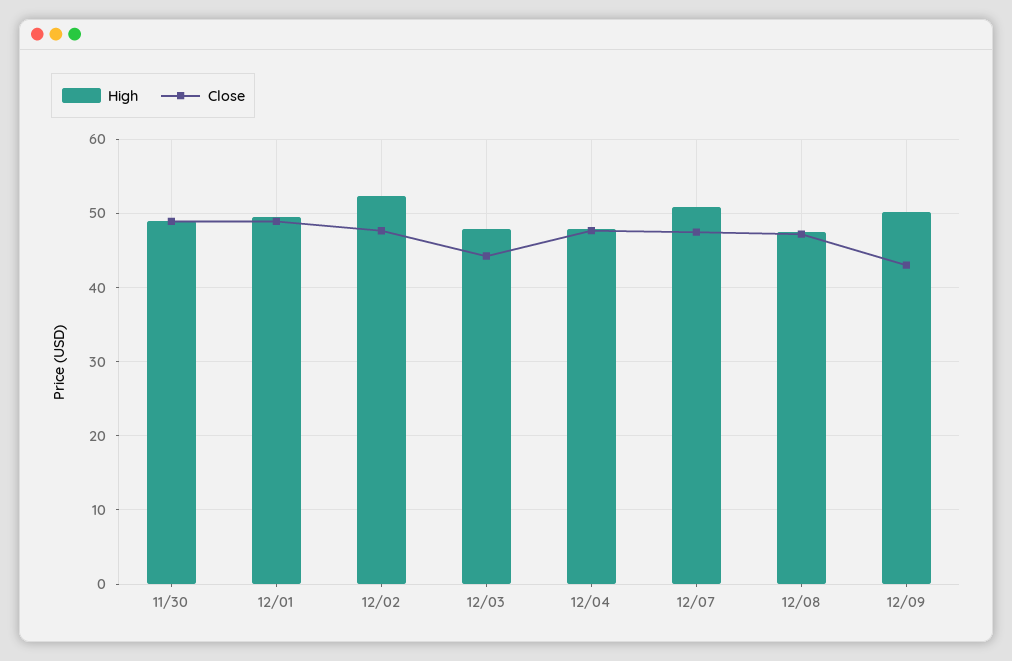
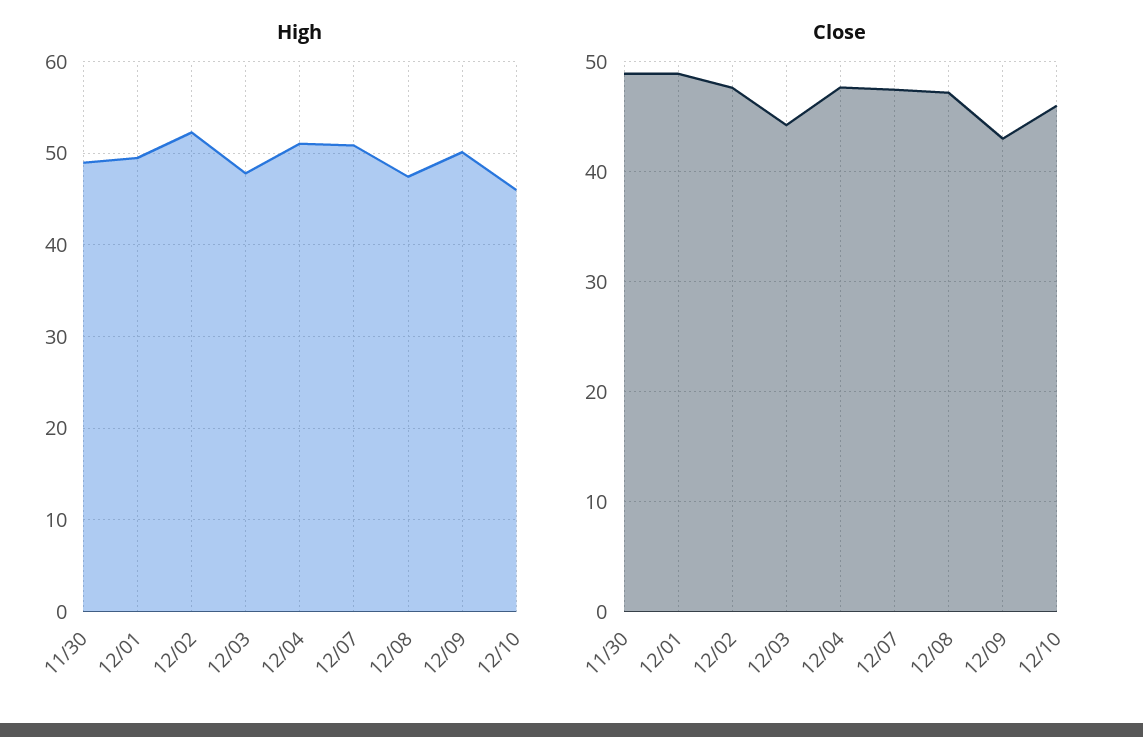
High, 12/04: 48 -> 51
High, 12/10: none -> 46
Close, 12/10: none -> 46

